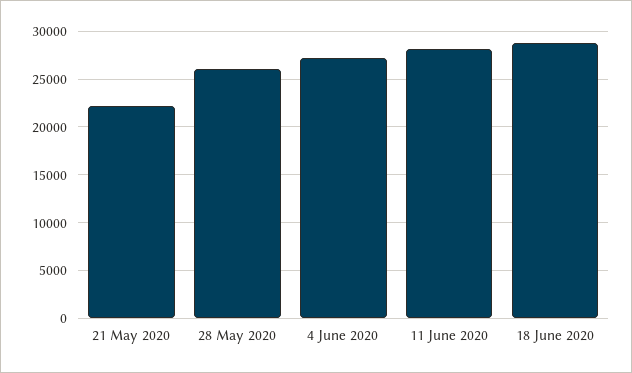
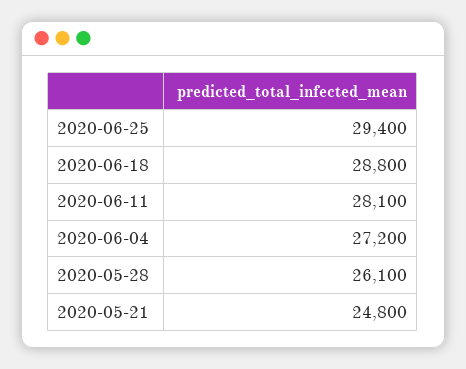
21 May 2020: 22000 -> 24800
2020-06-25: none -> 29400

